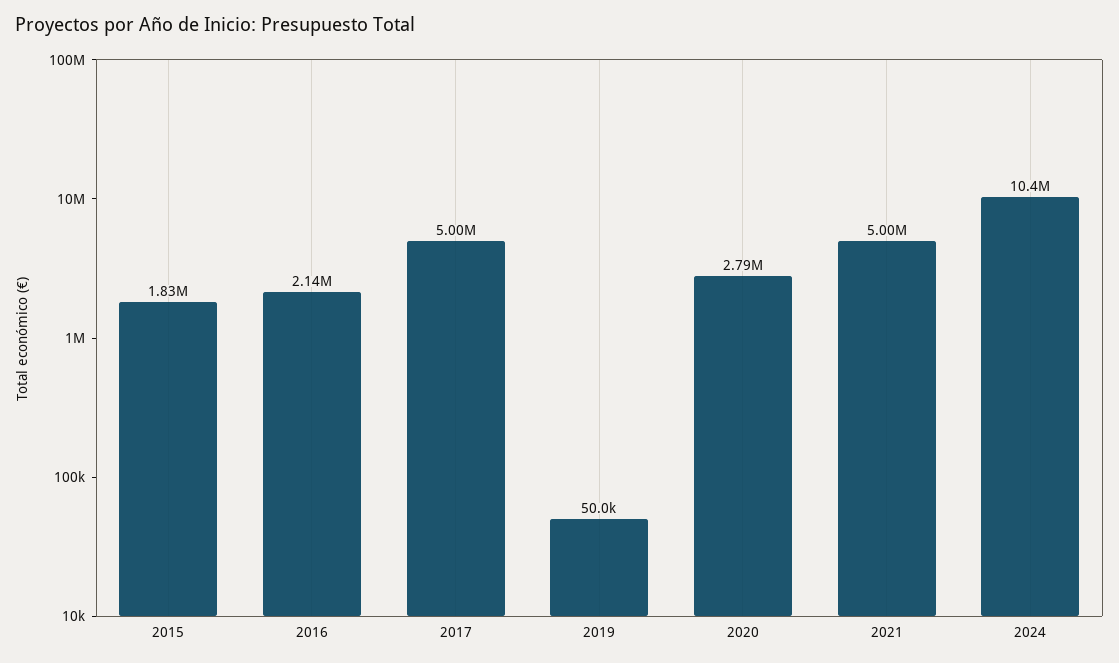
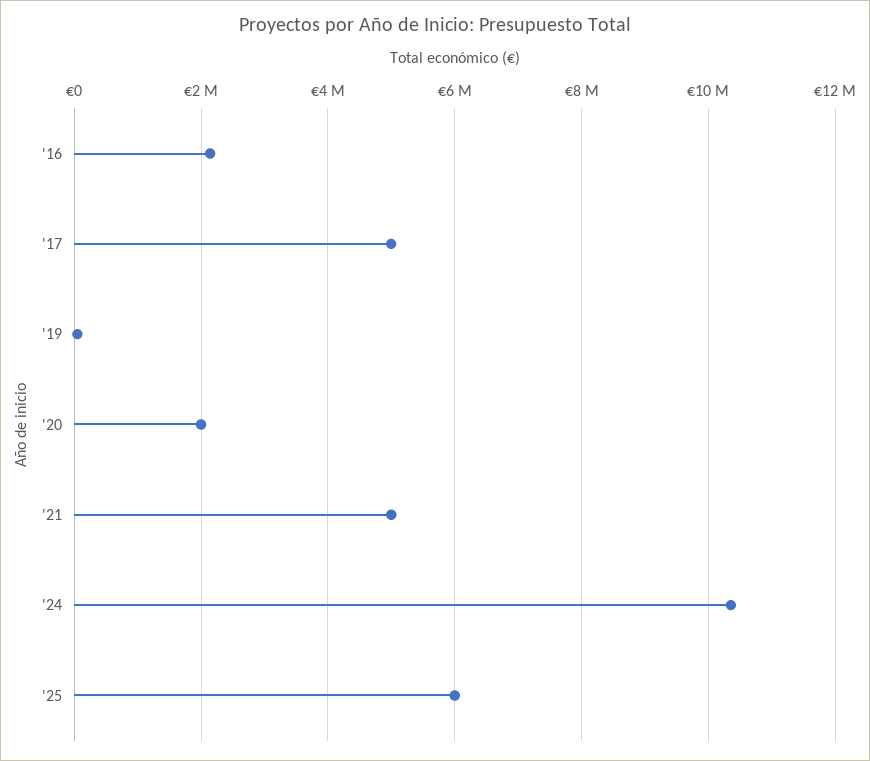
2015: 1830000 -> none
2020: 2790000 -> 2000000
'25: none -> 6000000

